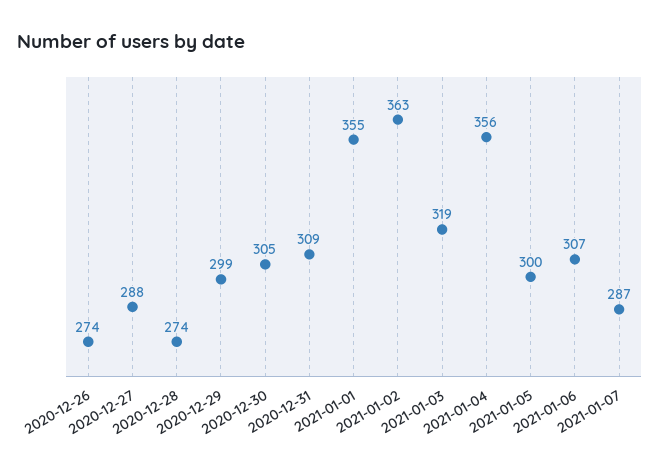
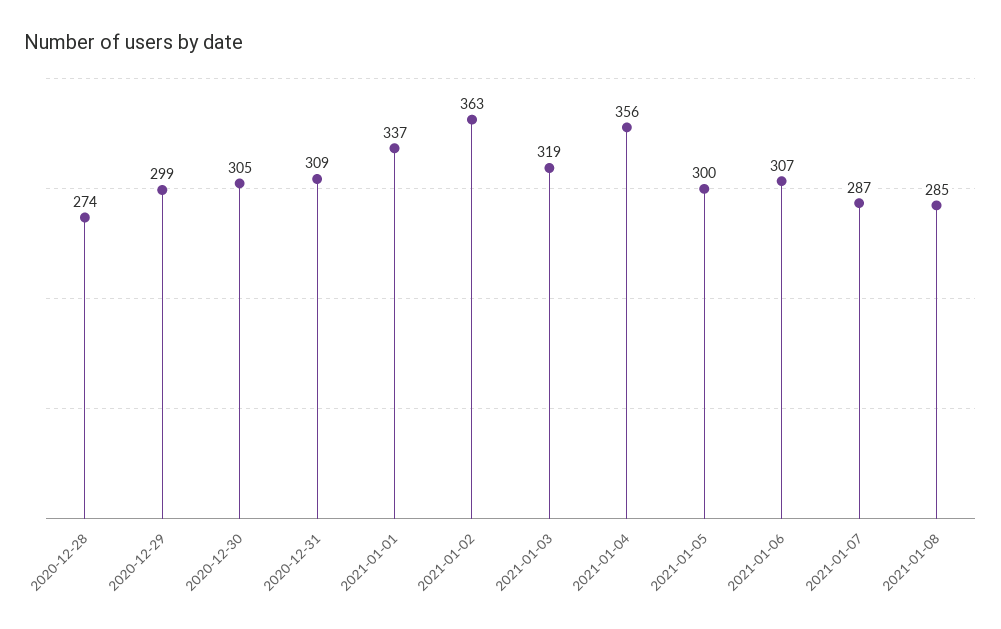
2020-12-26: 274 -> none
2020-12-27: 288 -> none
2021-01-01: 355 -> 337
2021-01-08: none -> 285

